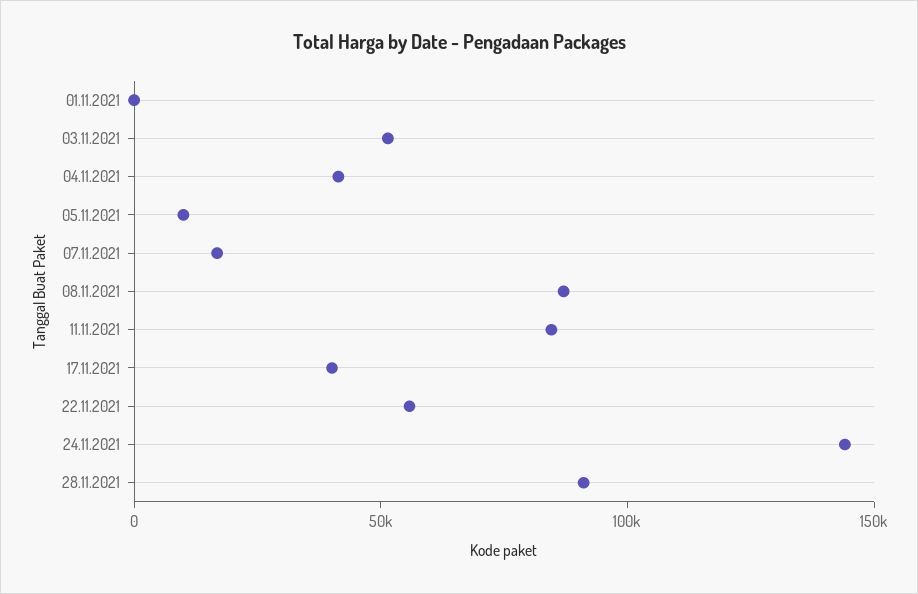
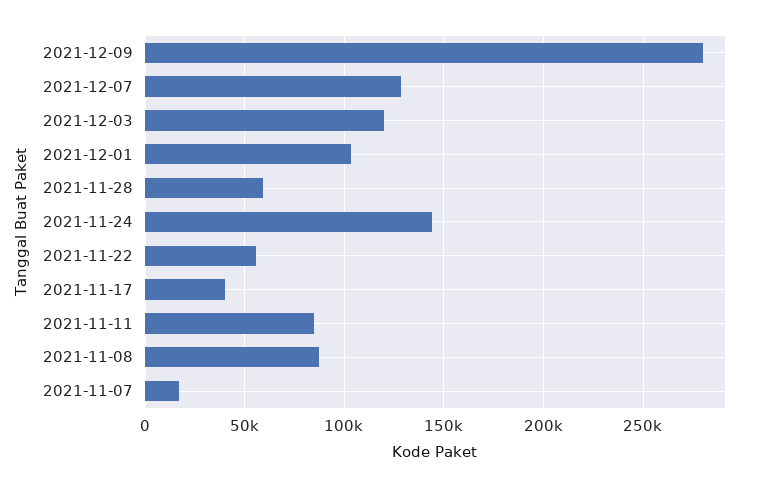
01.11.2021: 0 -> none
03.11.2021: 50000 -> none
04.11.2021: 40000 -> none
05.11.2021: 10000 -> none
28.11.2021: 90000 -> 60000
2021-12-09: none -> 280000
2021-12-07: none -> 130000
2021-12-03: none -> 120000
2021-12-01: none -> 105000

